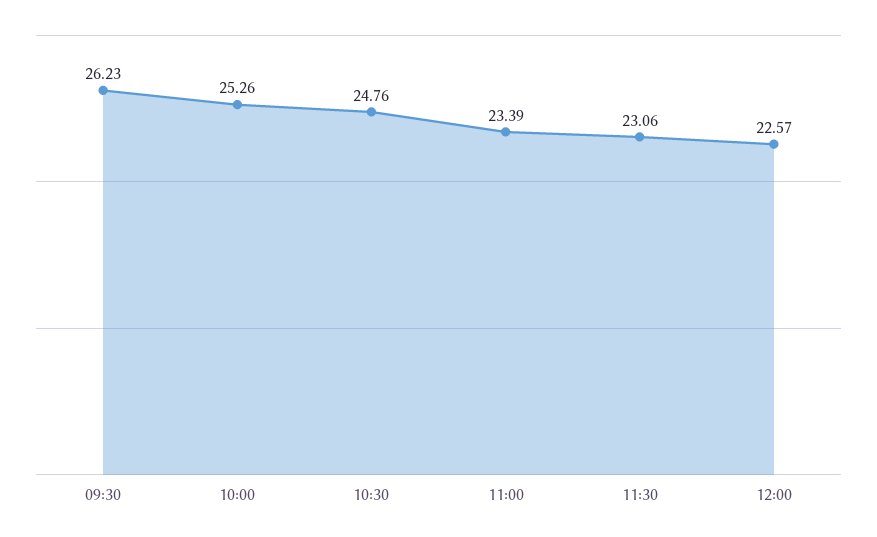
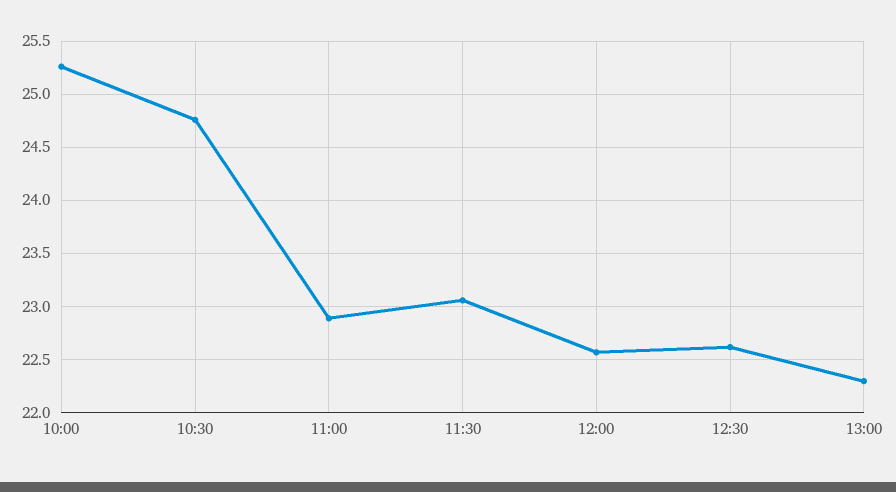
09:30: 26.23 -> none
11:00: 23.39 -> 22.9
12:30: none -> 22.6
13:00: none -> 22.3

